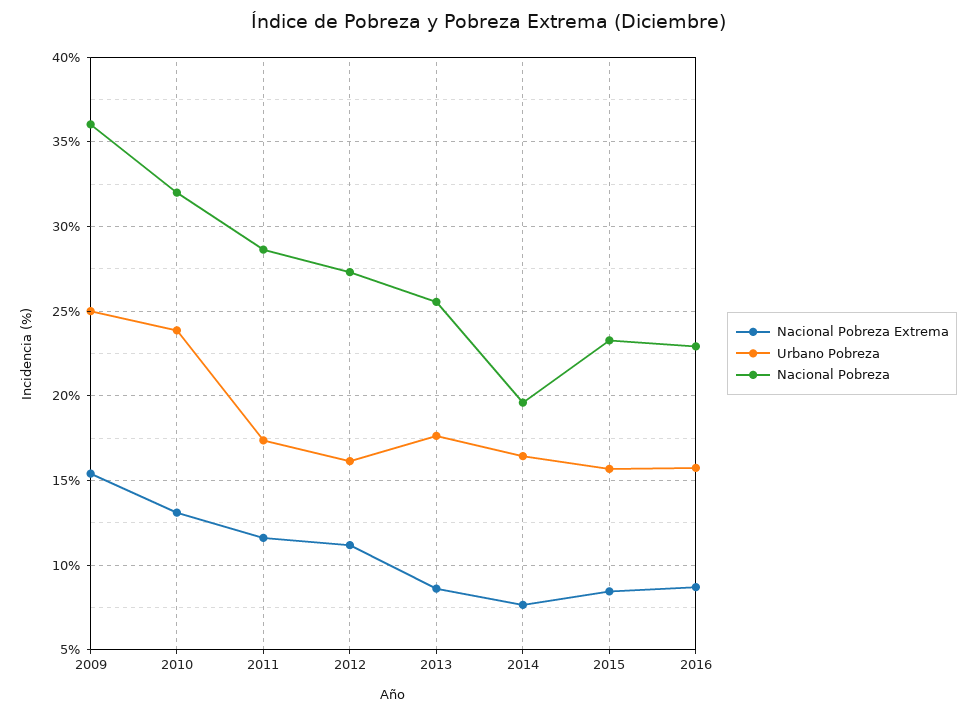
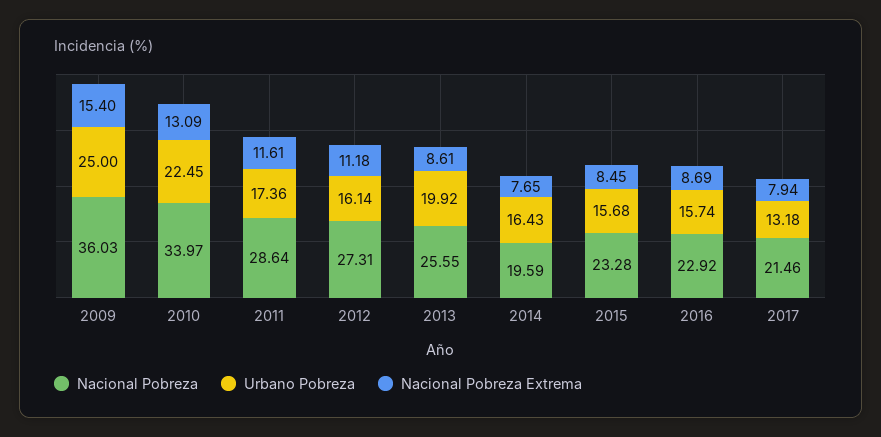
Urbano Pobreza, 2010: 24 -> 22.45
Nacional Pobreza, 2010: 32 -> 33.97
Urbano Pobreza, 2013: 17.5 -> 19.92
Nacional Pobreza, 2017: none -> 21.46
Urbano Pobreza, 2017: none -> 13.18
Nacional Pobreza Extrema, 2017: none -> 7.94

